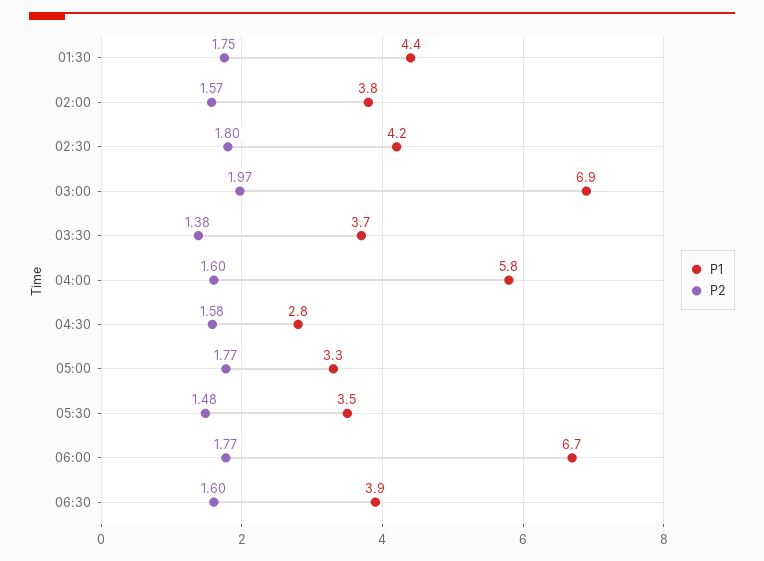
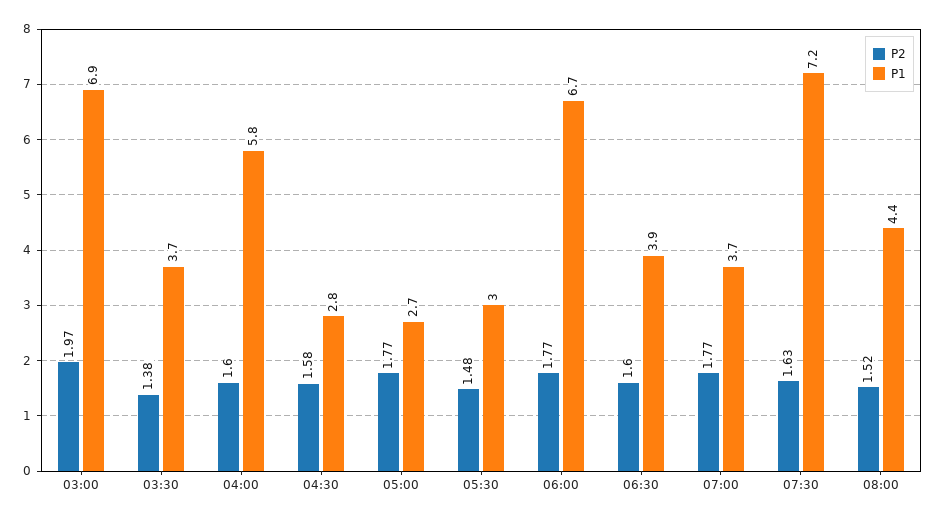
P1, 01:30: 4.4 -> none
P2, 01:30: 1.75 -> none
P1, 02:00: 3.8 -> none
P2, 02:00: 1.57 -> none
P1, 02:30: 4.2 -> none
P2, 02:30: 1.8 -> none
P1, 05:00: 3.3 -> 2.7
P1, 05:30: 3.5 -> 3
P2, 07:00: none -> 1.77
P1, 07:00: none -> 3.7
P2, 07:30: none -> 1.63
P1, 07:30: none -> 7.2
P2, 08:00: none -> 1.52
P1, 08:00: none -> 4.4

